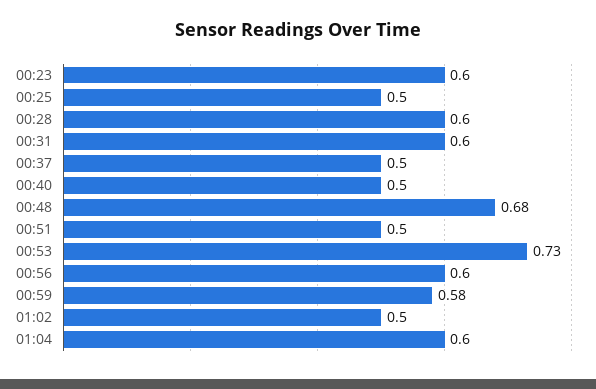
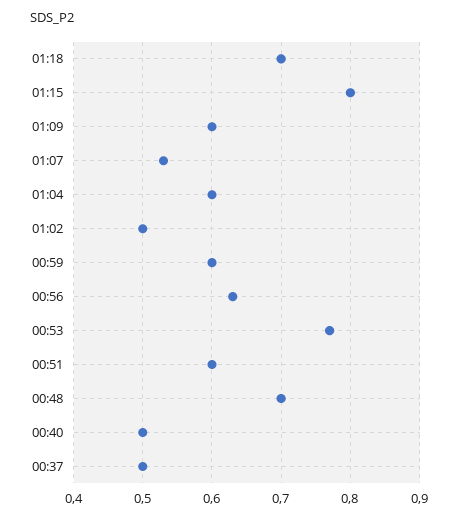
00:23: 0.6 -> none
00:25: 0.5 -> none
00:28: 0.6 -> none
00:31: 0.6 -> none
00:48: 0.68 -> 0.7
00:51: 0.5 -> 0.6
00:53: 0.73 -> 0.77
00:56: 0.6 -> 0.63
00:59: 0.58 -> 0.6
01:18: none -> 0.7
01:15: none -> 0.8
01:09: none -> 0.6
01:07: none -> 0.53

